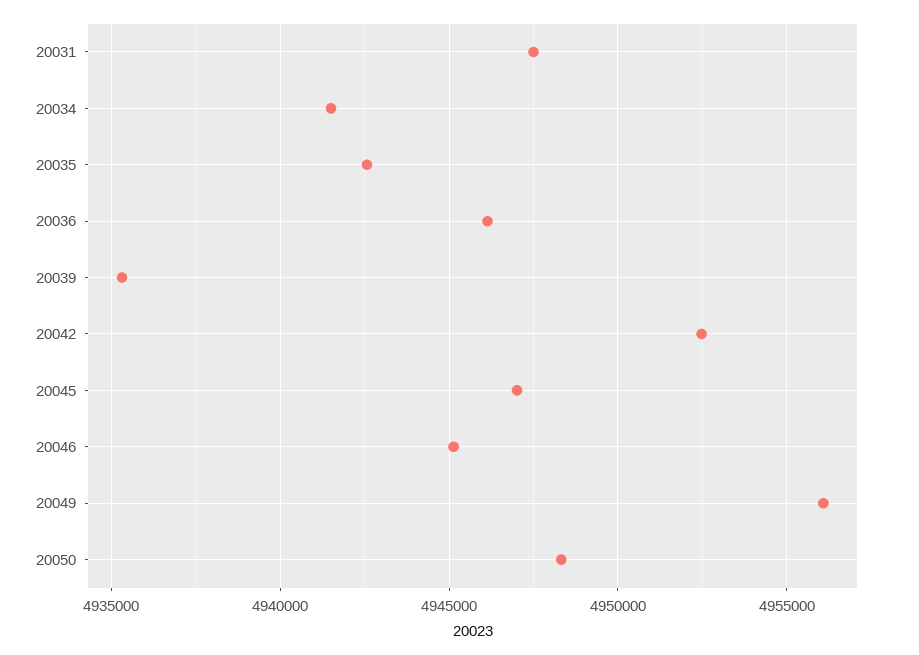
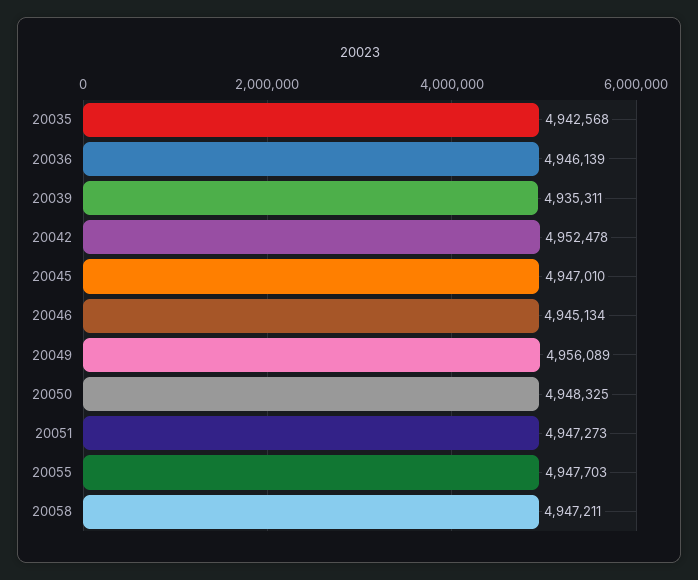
20031: 4947500 -> none
20034: 4941500 -> none
20051: none -> 4947273
20055: none -> 4947703
20058: none -> 4947211

